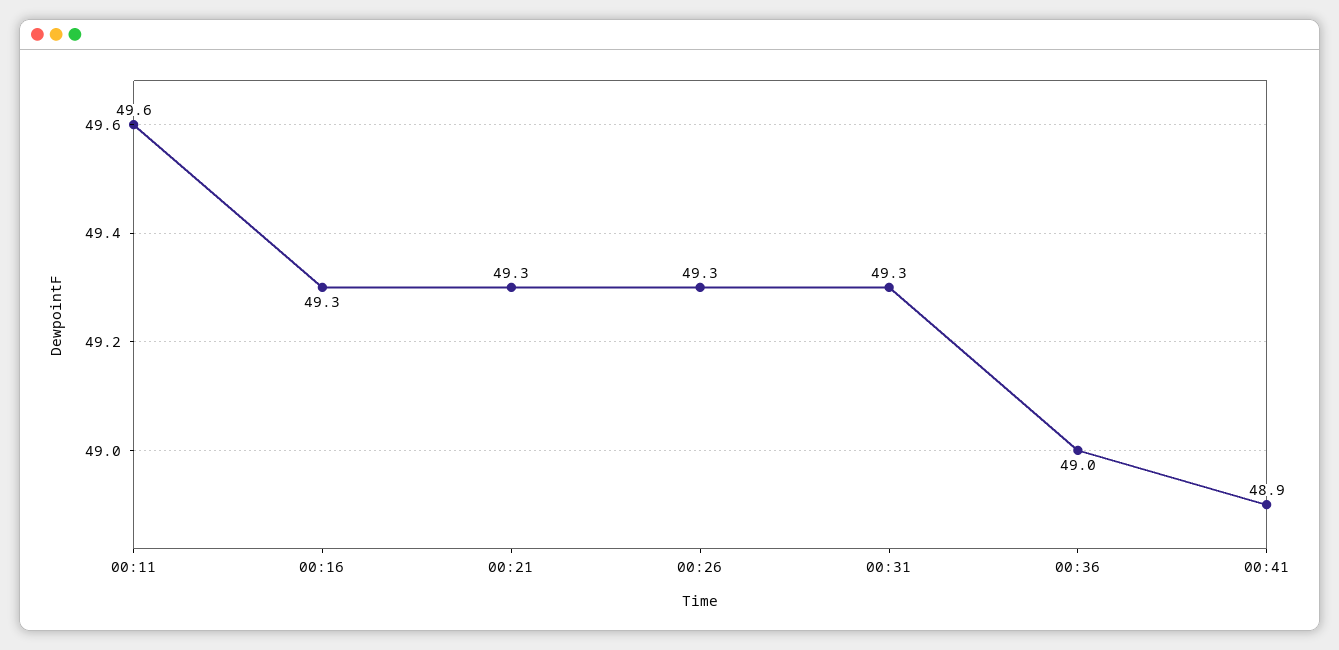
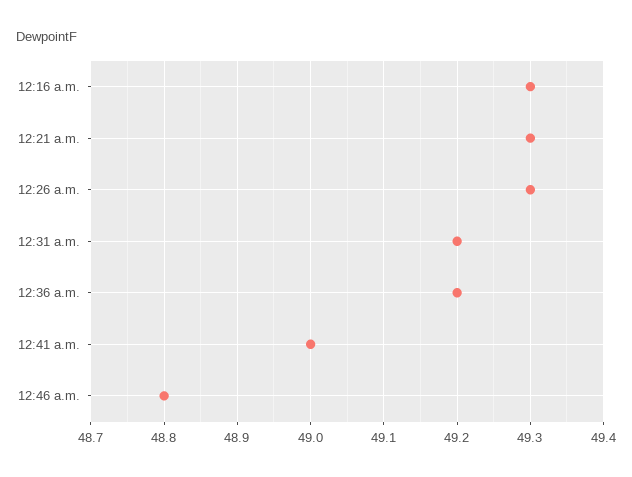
00:11: 49.6 -> none
00:31: 49.3 -> 49.2
00:36: 49 -> 49.2
00:41: 48.9 -> 49
12:46 a.m.: none -> 48.8

